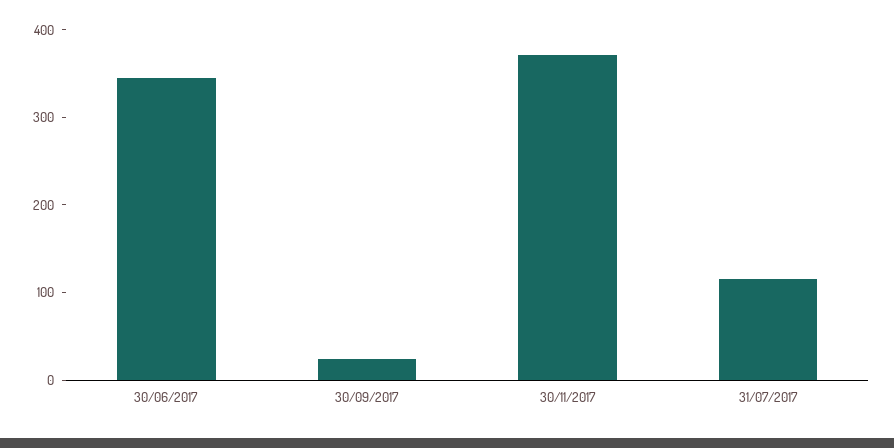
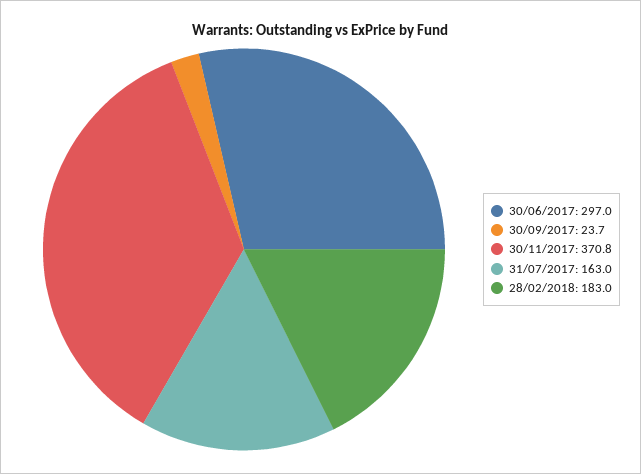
30/06/2017: 340 -> 297
31/07/2017: 120 -> 163
28/02/2018: none -> 183

